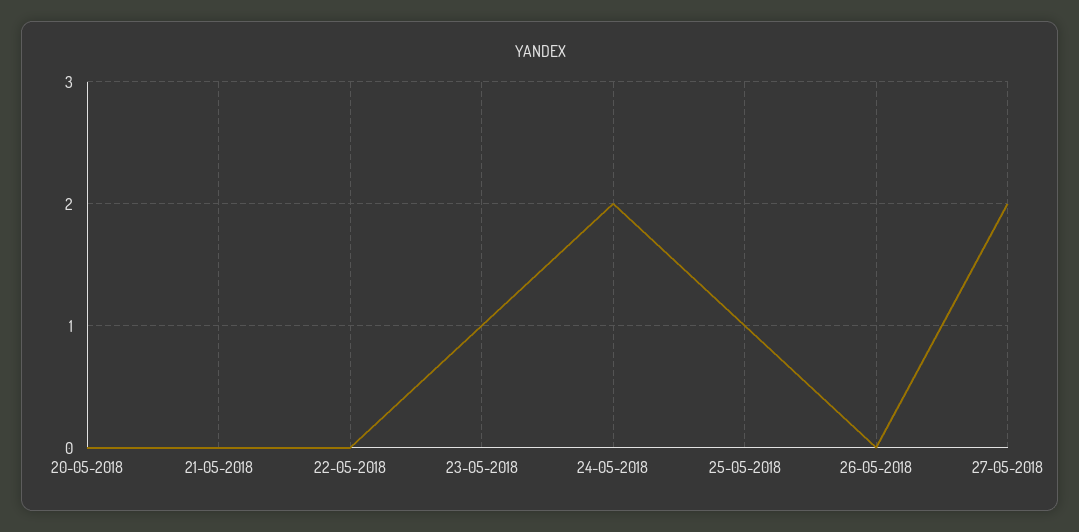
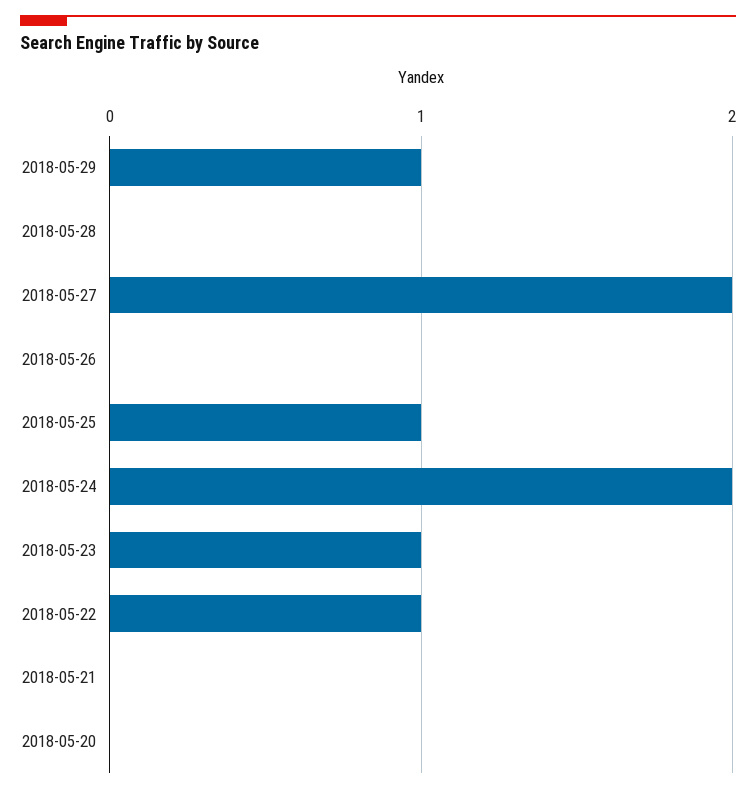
22-05-2018: 0 -> 1
2018-05-29: none -> 1
2018-05-28: none -> 0

